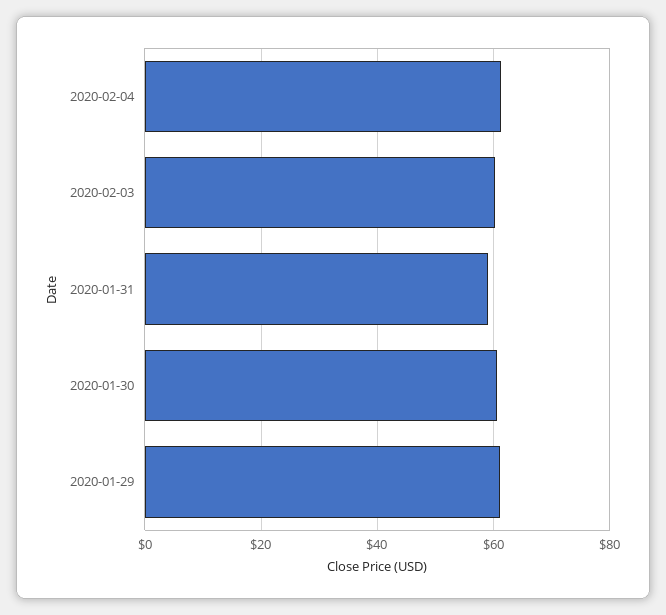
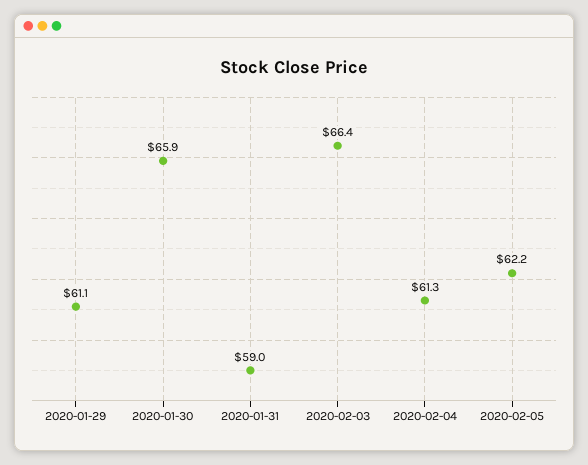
2020-02-03: 60 -> 66.4
2020-01-30: 60 -> 65.9
2020-02-05: none -> 62.2

